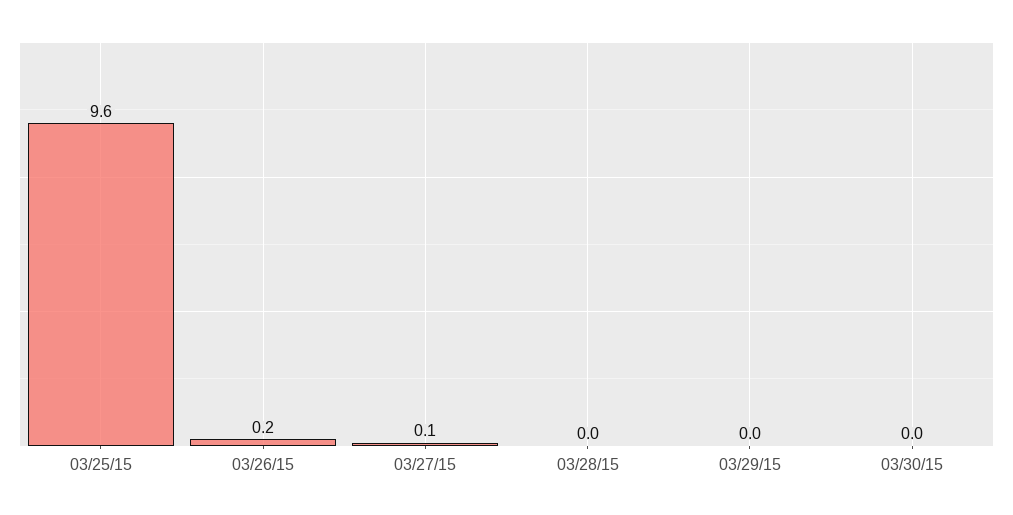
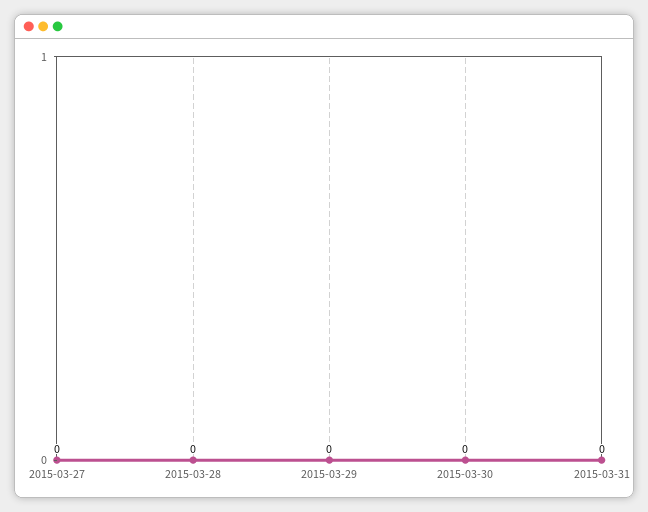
03/25/15: 9.6 -> none
03/26/15: 0.2 -> none
03/27/15: 0.1 -> 0
2015-03-31: none -> 0

